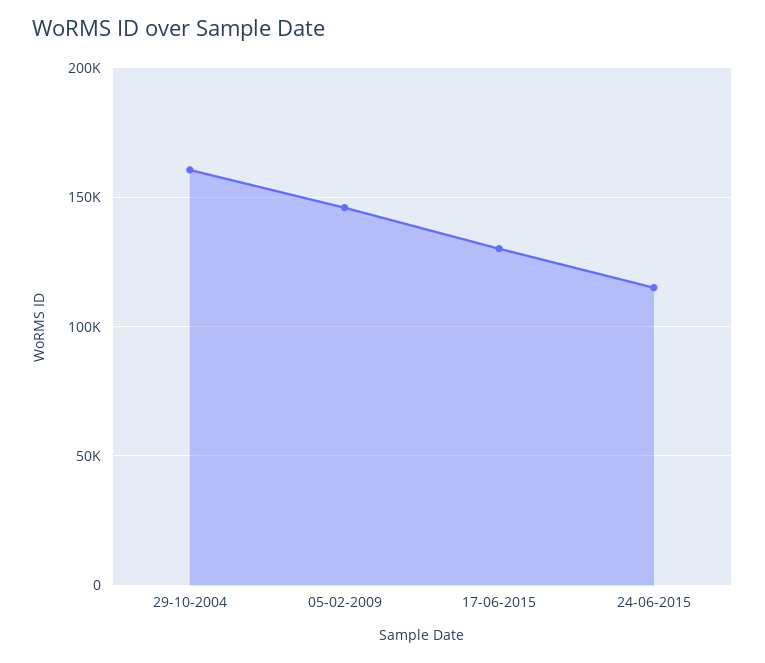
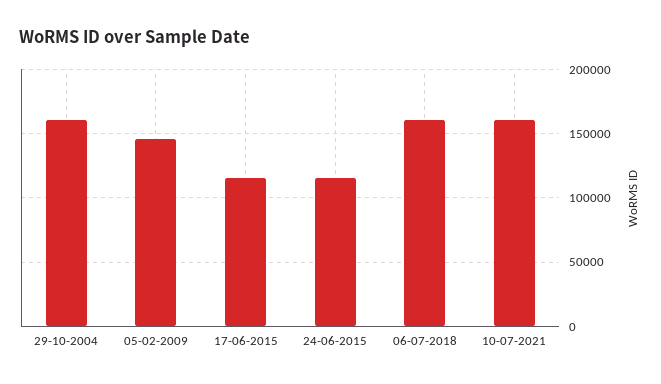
17-06-2015: 130000 -> 115000
06-07-2018: none -> 160000
10-07-2021: none -> 160000

